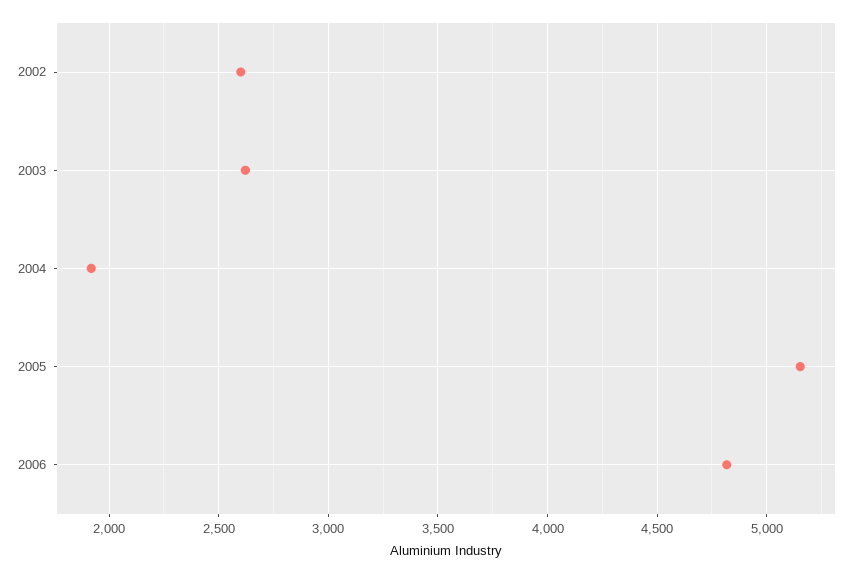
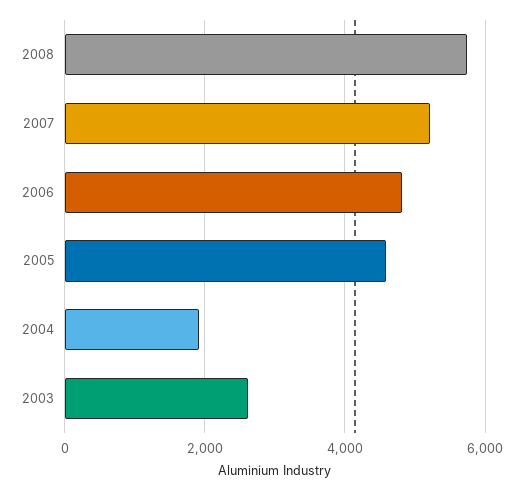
2002: 2600 -> none
2005: 5150 -> 4600
2008: none -> 5800
2007: none -> 5200

